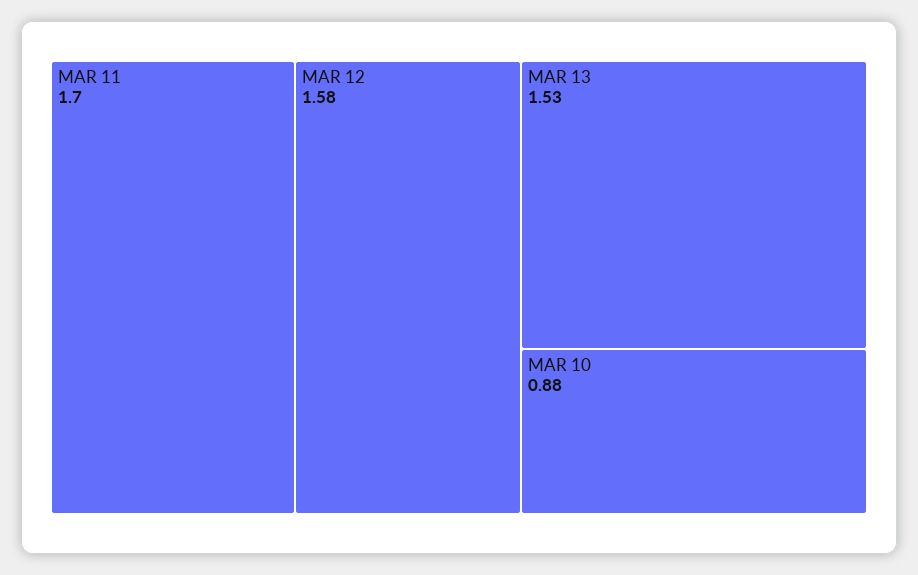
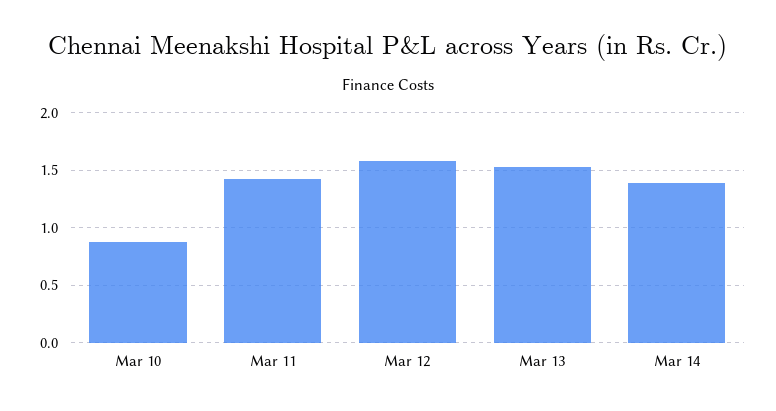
MAR 11: 1.7 -> 1.4
Mar 14: none -> 1.4

